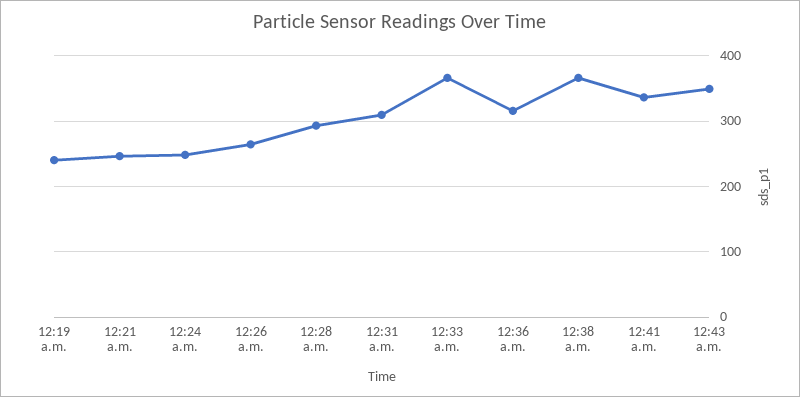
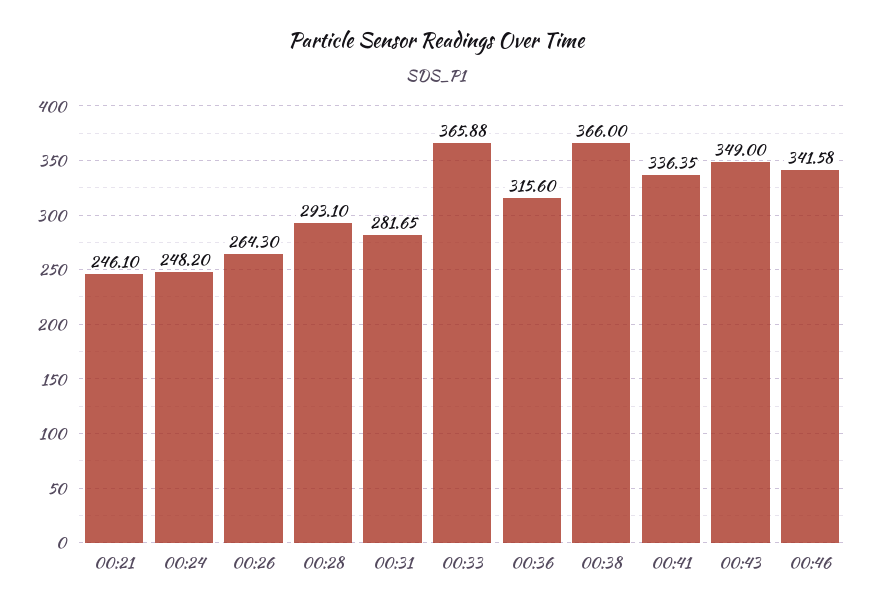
12:19 a.m.: 240 -> none
12:31 a.m.: 310 -> 281.65
00:46: none -> 341.58

